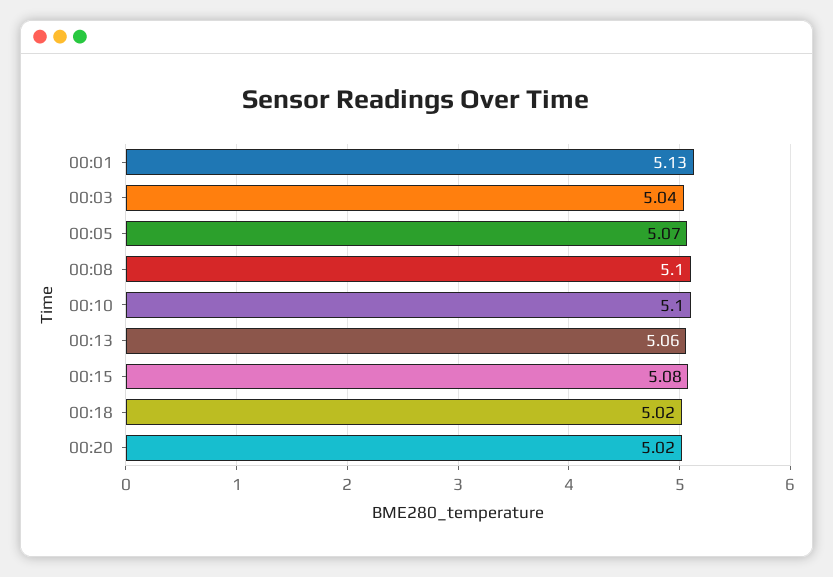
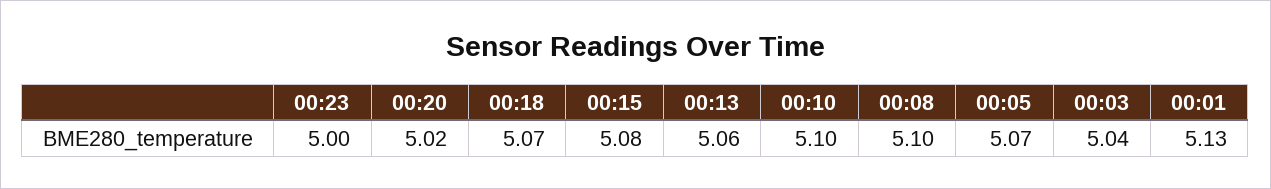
00:18: 5.02 -> 5.07
00:23: none -> 5

